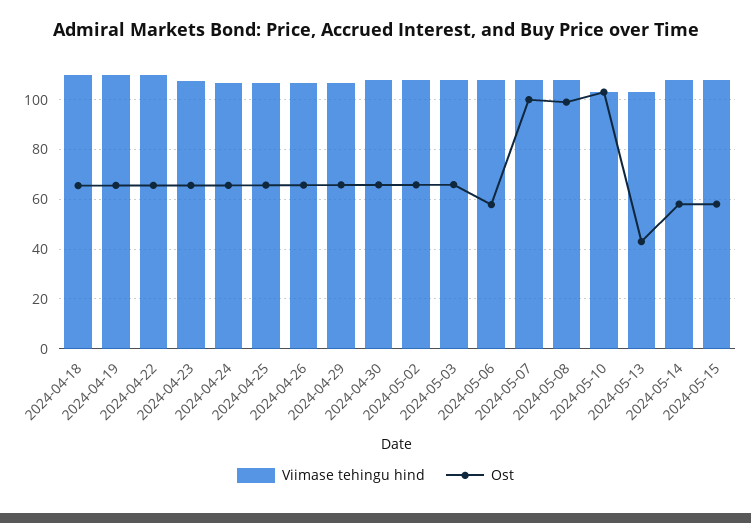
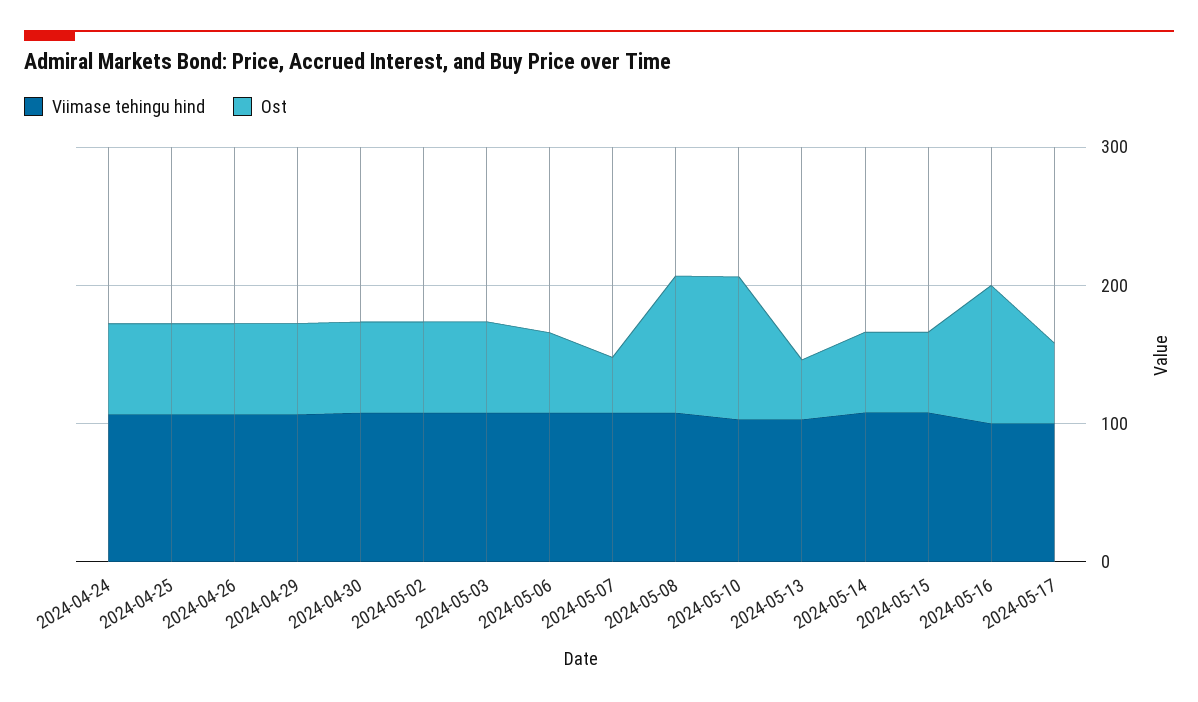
Viimase tehingu hind, 2024-04-18: 110 -> none
Ost, 2024-04-18: 65 -> none
Viimase tehingu hind, 2024-04-19: 110 -> none
Ost, 2024-04-19: 65 -> none
Viimase tehingu hind, 2024-04-22: 110 -> none
Ost, 2024-04-22: 65 -> none
Viimase tehingu hind, 2024-04-23: 107.5 -> none
Ost, 2024-04-23: 65 -> none
Ost, 2024-05-07: 100 -> 40
Viimase tehingu hind, 2024-05-16: none -> 100
Ost, 2024-05-16: none -> 100
Viimase tehingu hind, 2024-05-17: none -> 100
Ost, 2024-05-17: none -> 60

